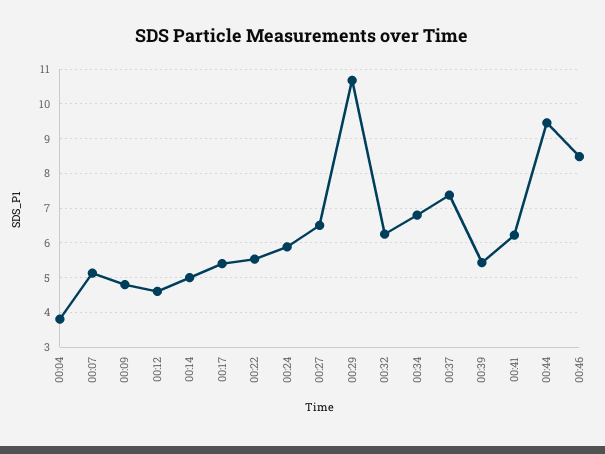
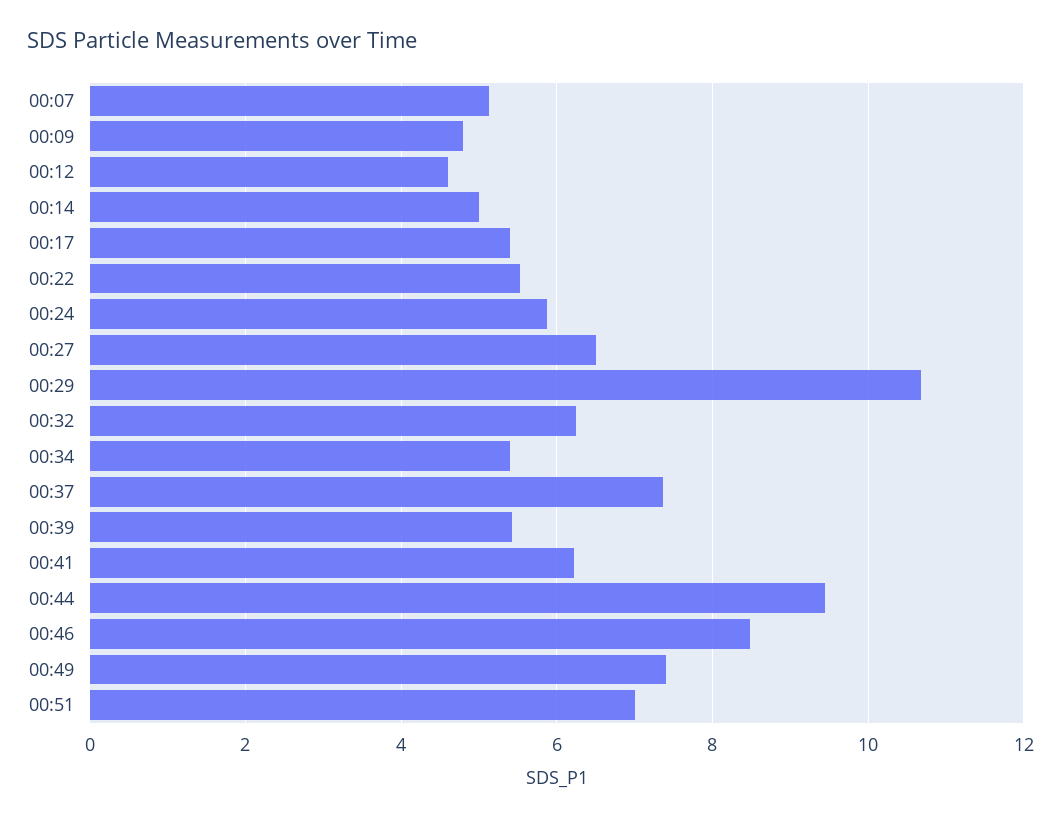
00:04: 3.8 -> none
00:34: 6.8 -> 5.4
00:49: none -> 7.4
00:51: none -> 7

